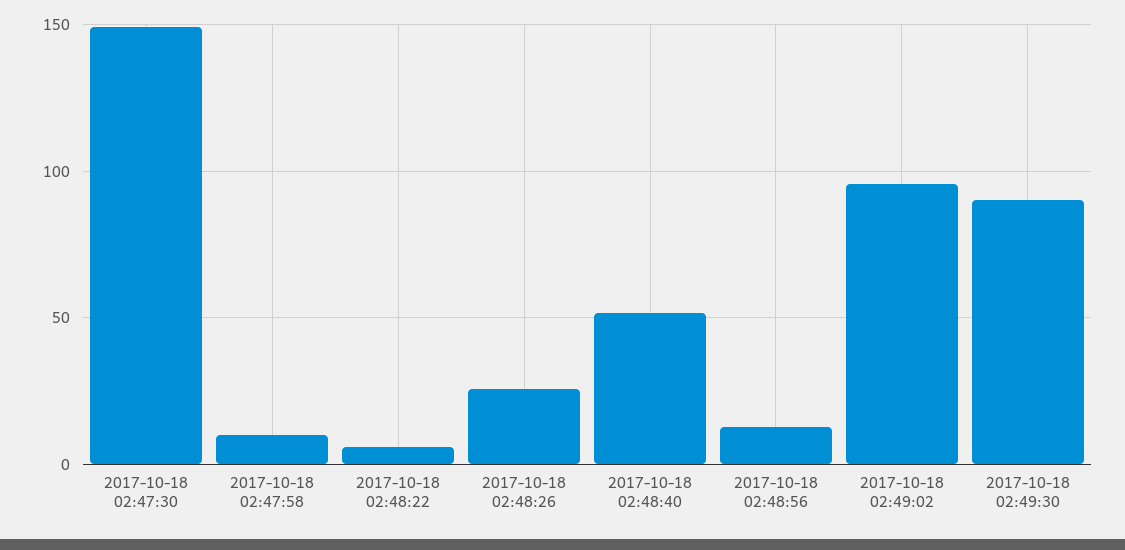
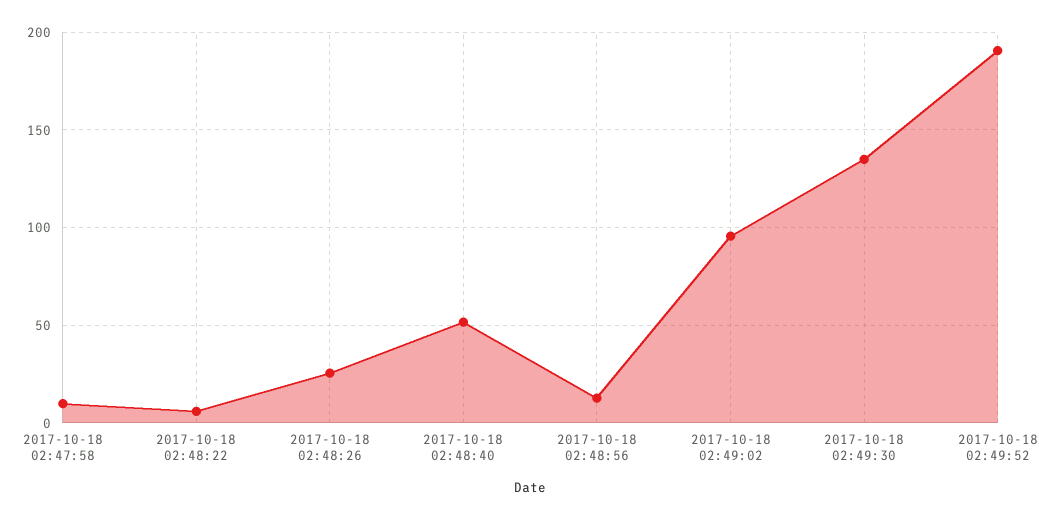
2017-10-18 02:47:30: 150 -> none
2017-10-18 02:49:30: 90 -> 135
2017-10-18 02:49:52: none -> 190

